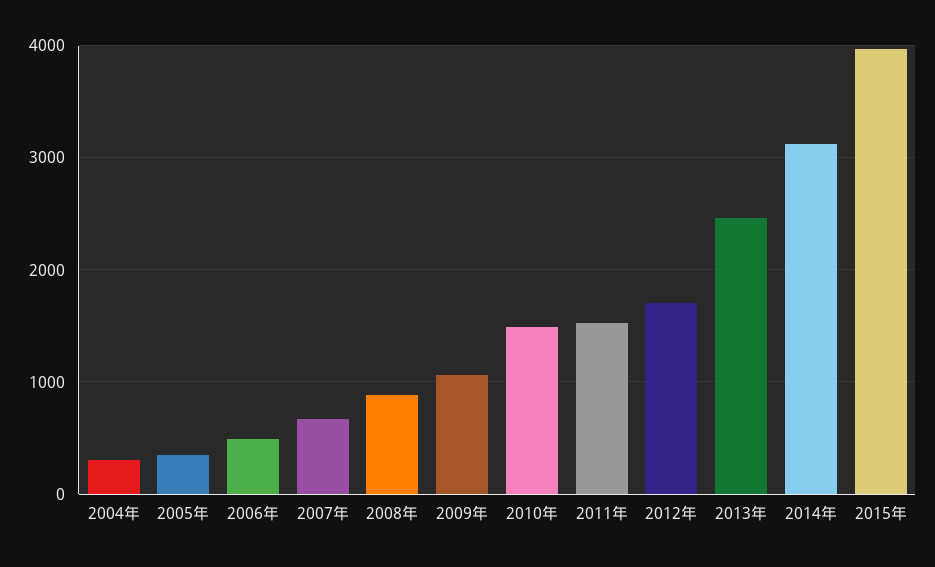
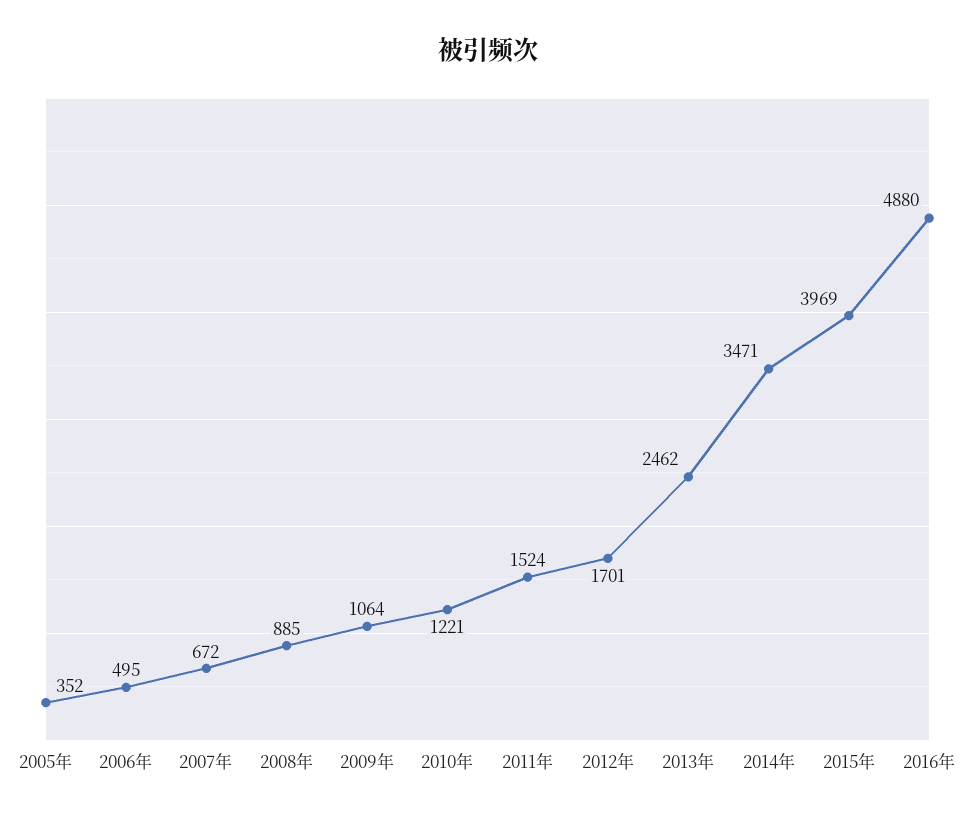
2004年: 300 -> none
2010年: 1500 -> 1221
2014年: 3100 -> 3471
2016年: none -> 4880

